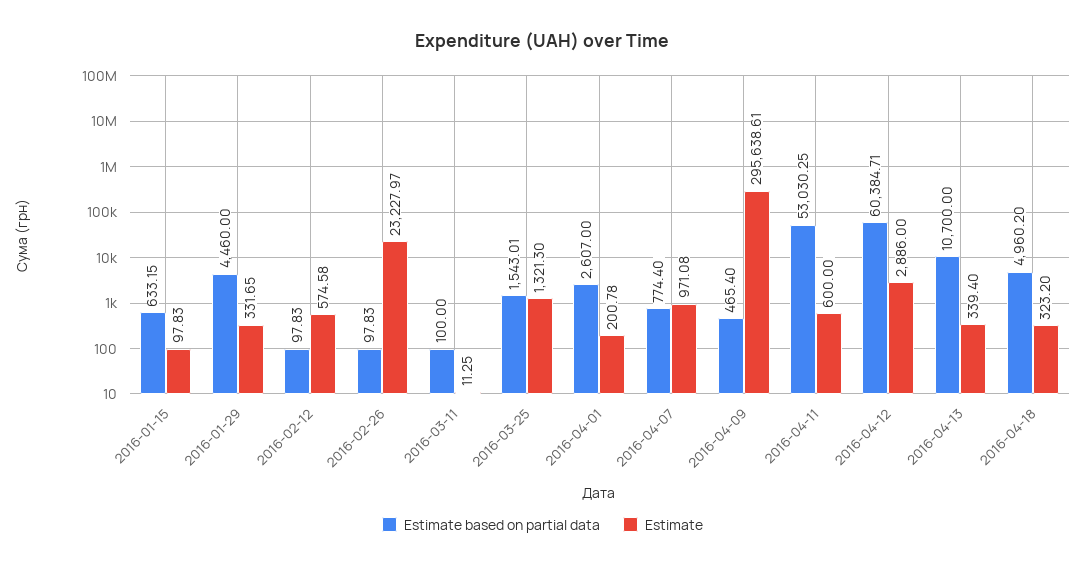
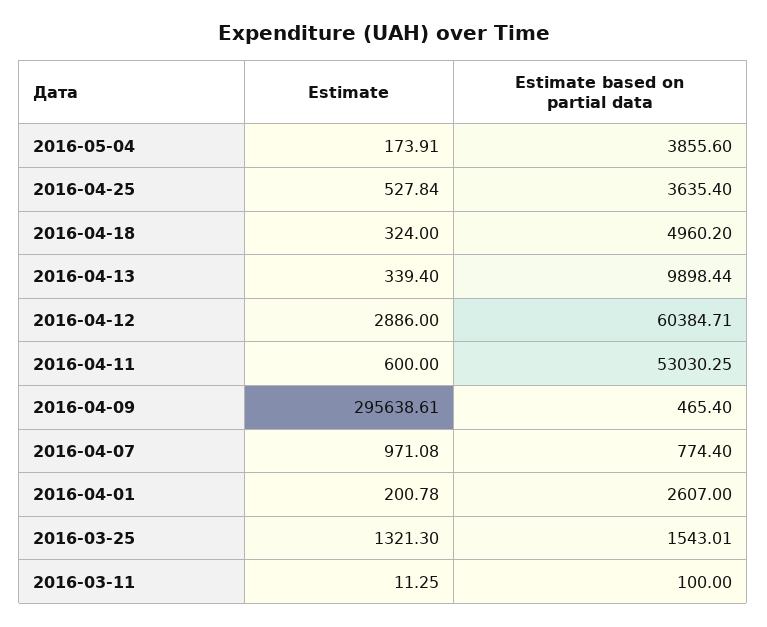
Estimate based on partial data, 2016-01-15: 633.15 -> none
Estimate, 2016-01-15: 97.83 -> none
Estimate based on partial data, 2016-01-29: 4460 -> none
Estimate, 2016-01-29: 331.65 -> none
Estimate based on partial data, 2016-02-12: 97.83 -> none
Estimate, 2016-02-12: 574.58 -> none
Estimate based on partial data, 2016-02-26: 97.83 -> none
Estimate, 2016-02-26: 23227.97 -> none
Estimate based on partial data, 2016-04-13: 10700 -> 9898.44
Estimate, 2016-04-18: 323.2 -> 324
Estimate, 2016-05-04: none -> 173.91
Estimate based on partial data, 2016-05-04: none -> 3855.6
Estimate, 2016-04-25: none -> 527.84
Estimate based on partial data, 2016-04-25: none -> 3635.4

